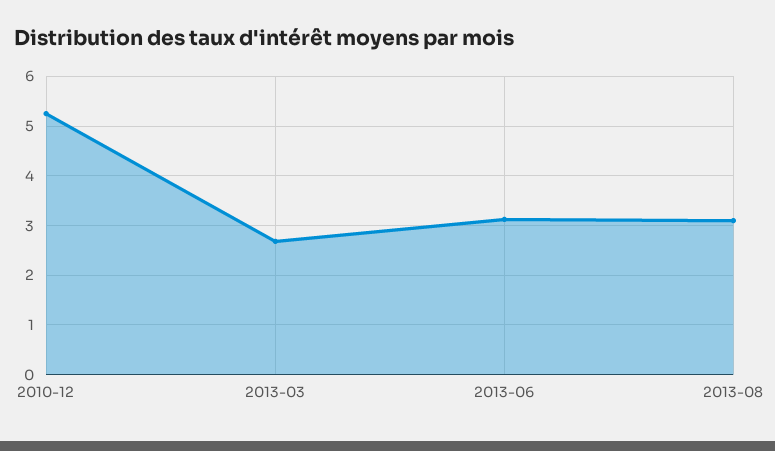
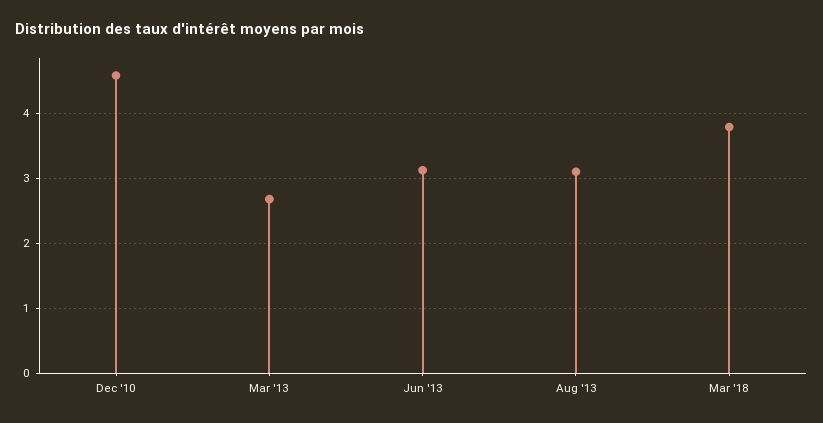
2010-12: 5.2 -> 4.6
Mar '18: none -> 3.8

